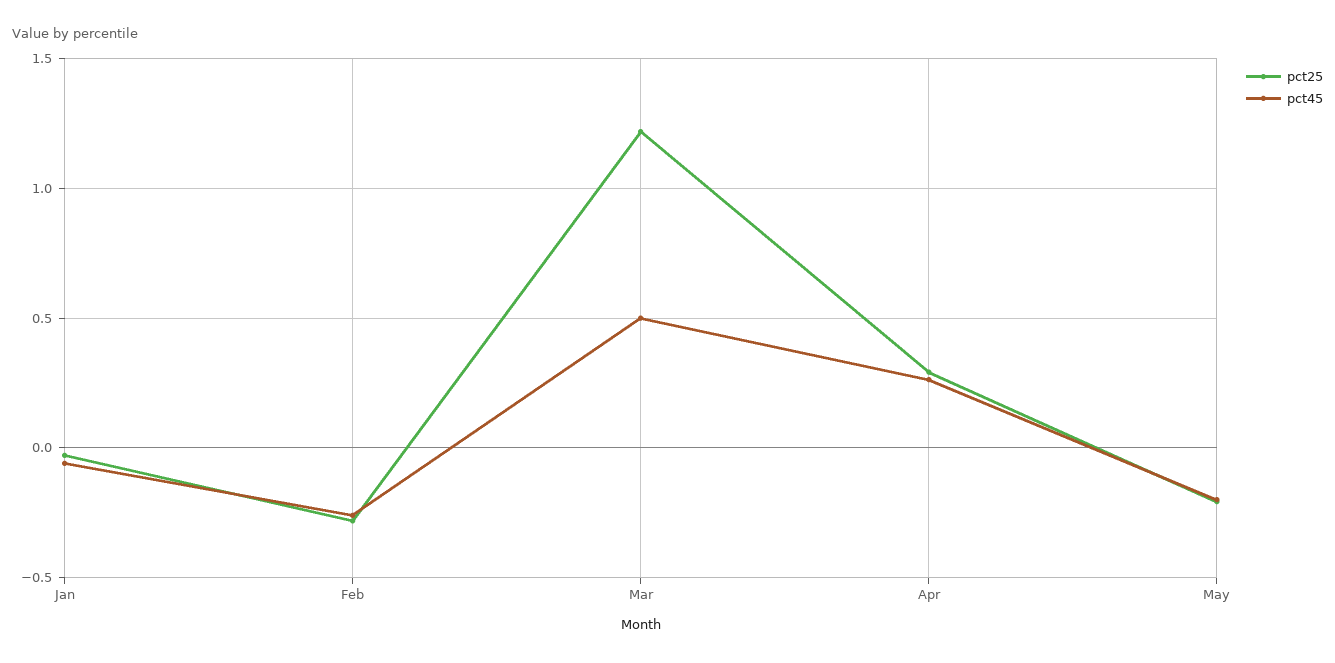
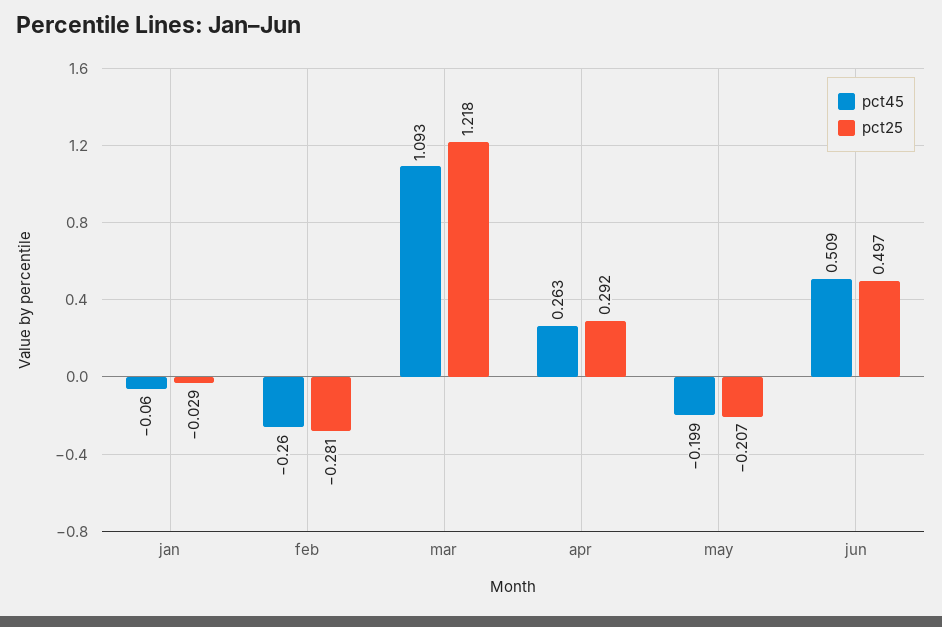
pct45, Mar: 0.5 -> 1.093
pct45, jun: none -> 0.509
pct25, jun: none -> 0.497

